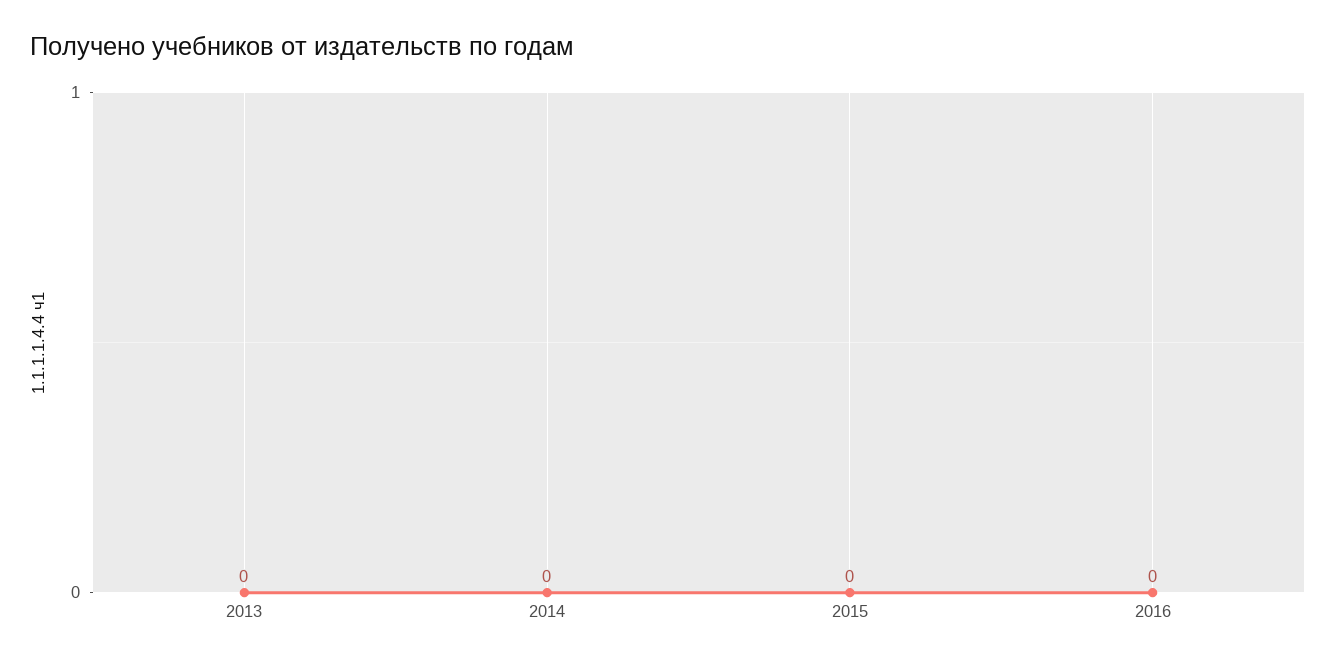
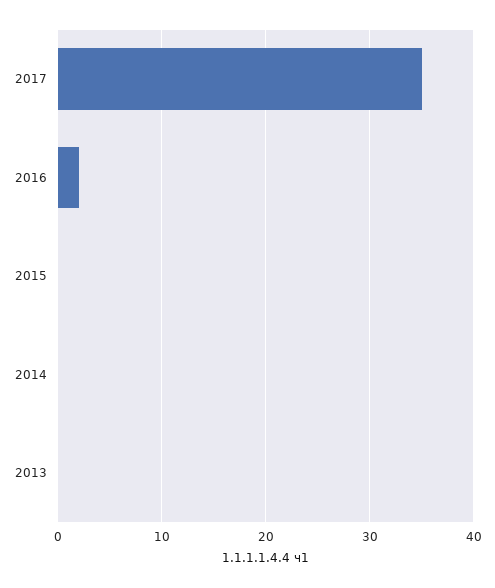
2016: 0 -> 2
2017: none -> 35

